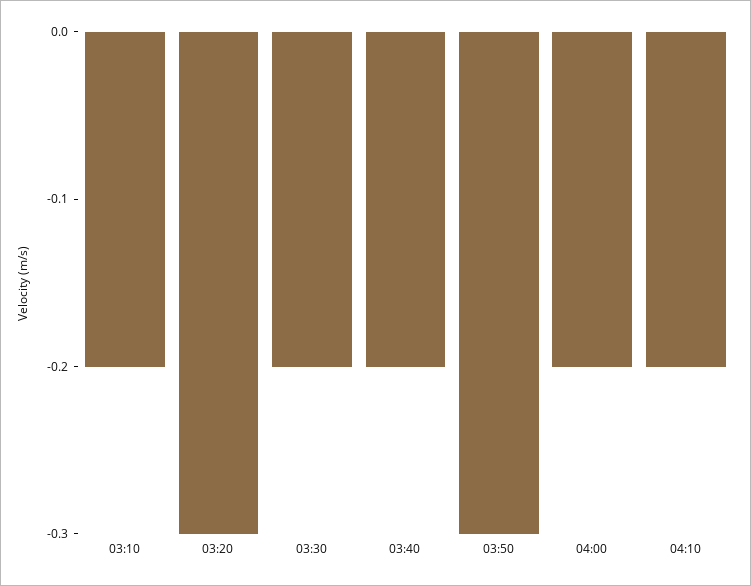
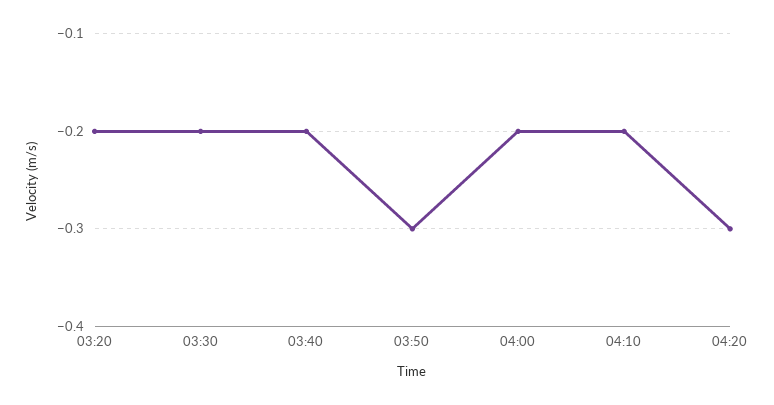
03:10: -0.2 -> none
03:20: -0.3 -> -0.2
04:20: none -> -0.3

